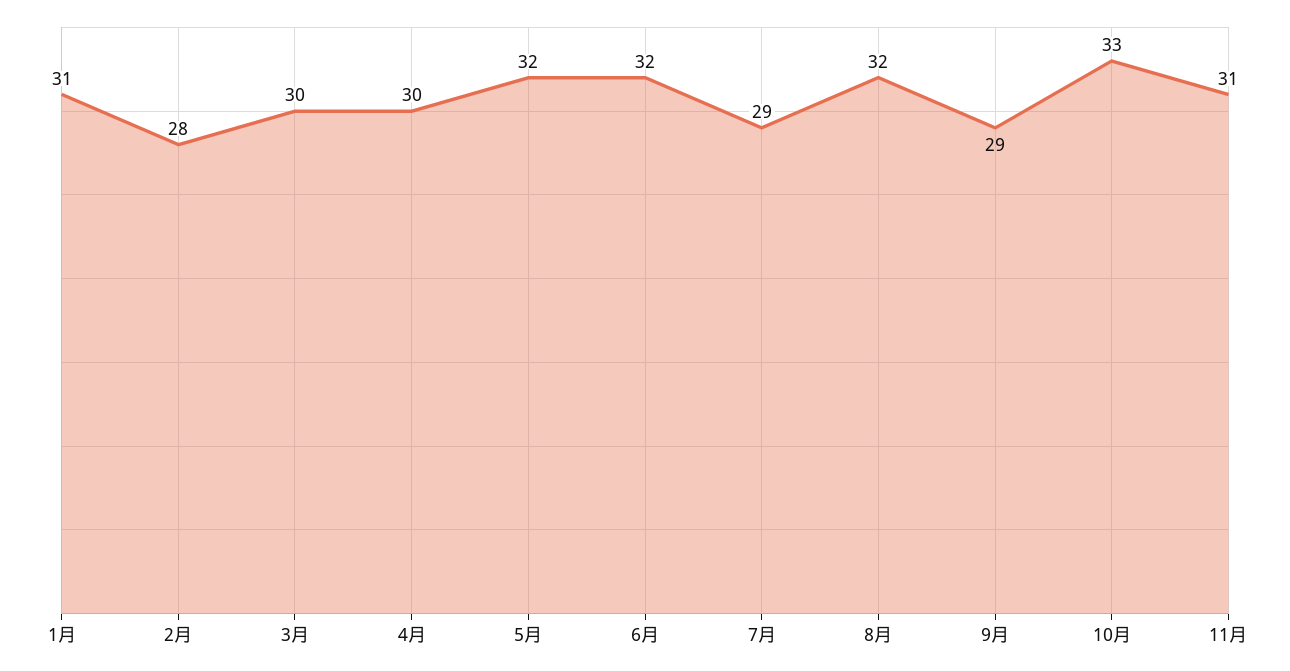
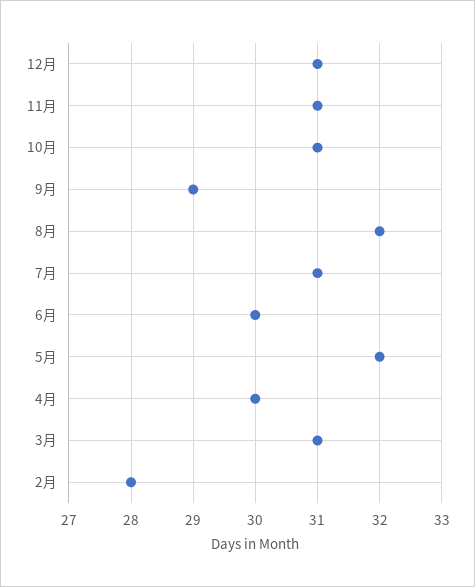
1月: 31 -> none
3月: 30 -> 31
6月: 32 -> 30
7月: 29 -> 31
10月: 33 -> 31
12月: none -> 31

